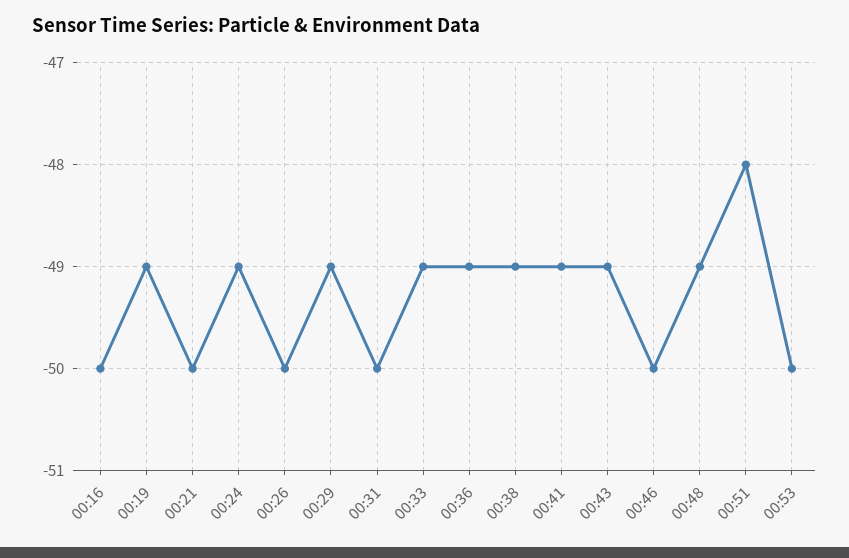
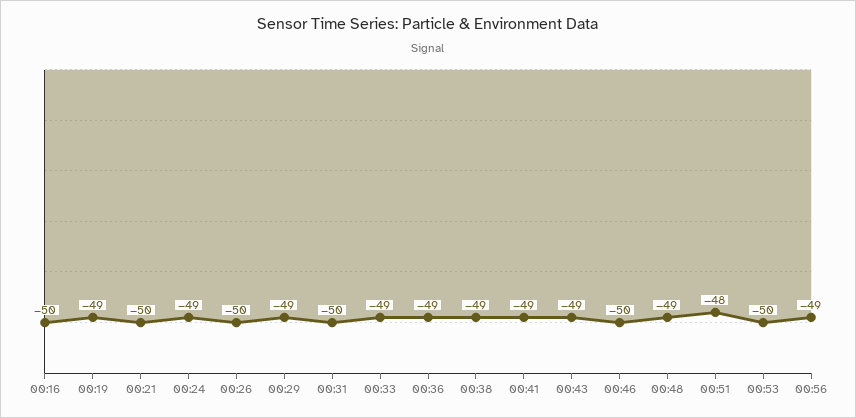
00:56: none -> -49

